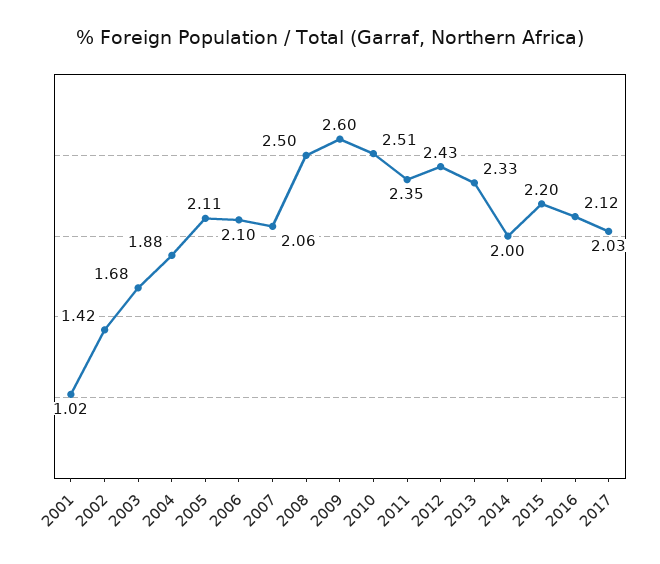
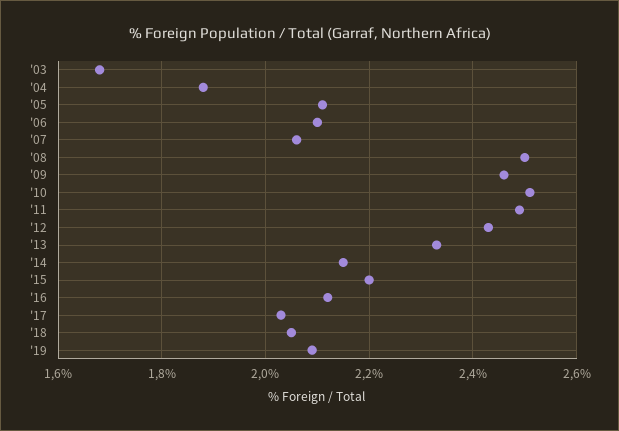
2001: 1.02 -> none
2002: 1.42 -> none
2009: 2.6 -> 2.45
2011: 2.35 -> 2.5
2014: 2 -> 2.15
'18: none -> 2.05
'19: none -> 2.1

